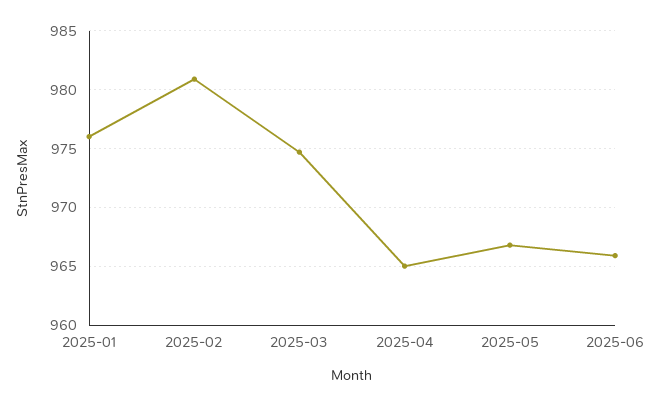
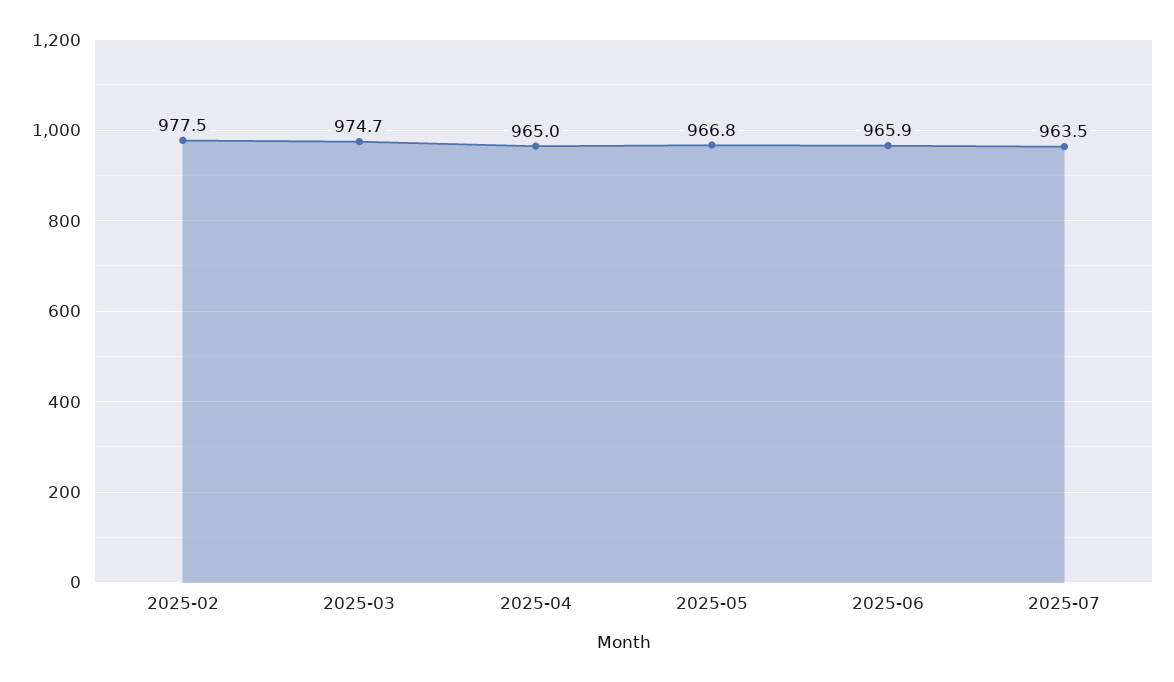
2025-01: 976 -> none
2025-02: 981 -> 977.5
2025-07: none -> 963.5

